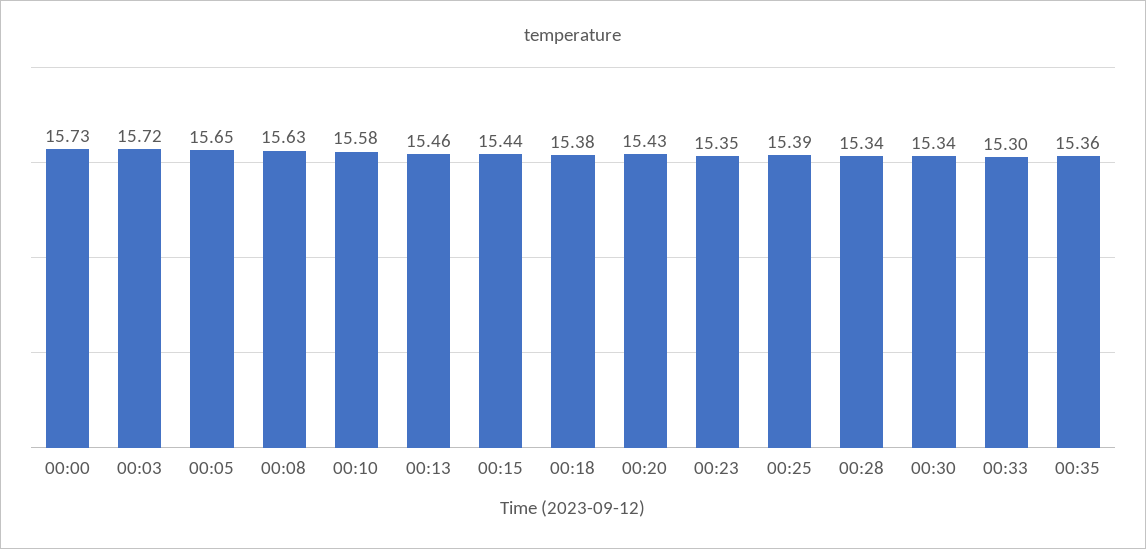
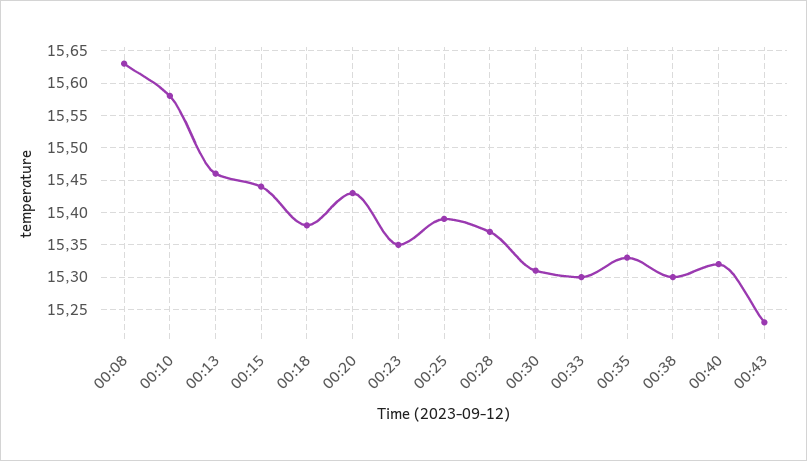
00:00: 15.73 -> none
00:03: 15.72 -> none
00:05: 15.65 -> none
00:28: 15.34 -> 15.37
00:30: 15.34 -> 15.31
00:35: 15.36 -> 15.33
00:38: none -> 15.3
00:40: none -> 15.32
00:43: none -> 15.23

